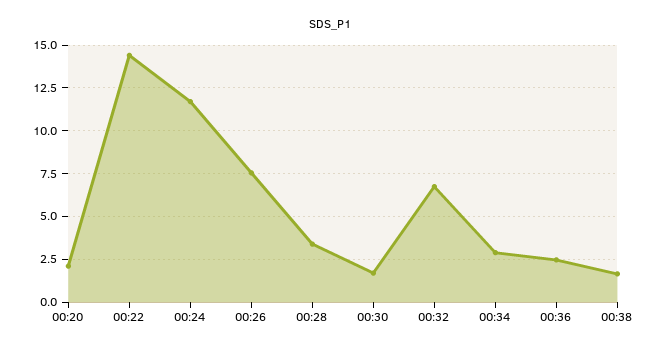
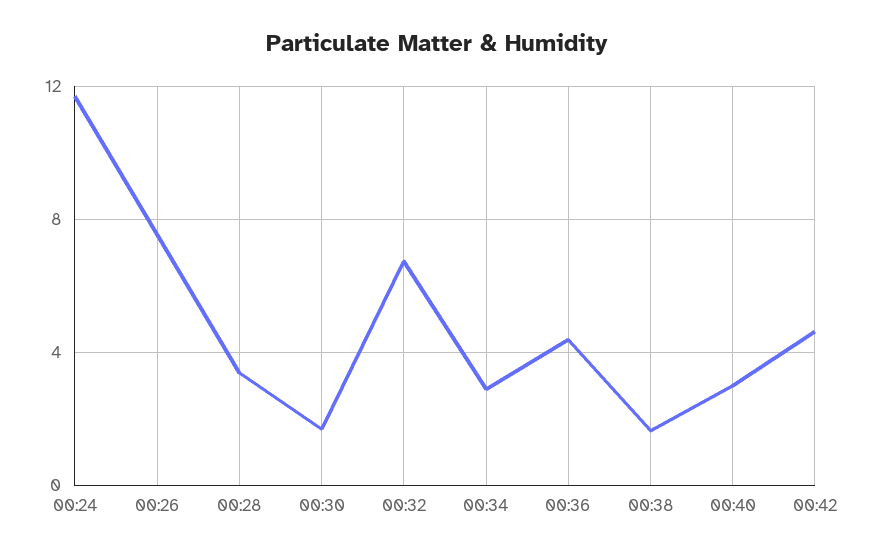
00:20: 2 -> none
00:22: 14.5 -> none
00:36: 2.5 -> 4.5
00:40: none -> 3
00:42: none -> 4.5

